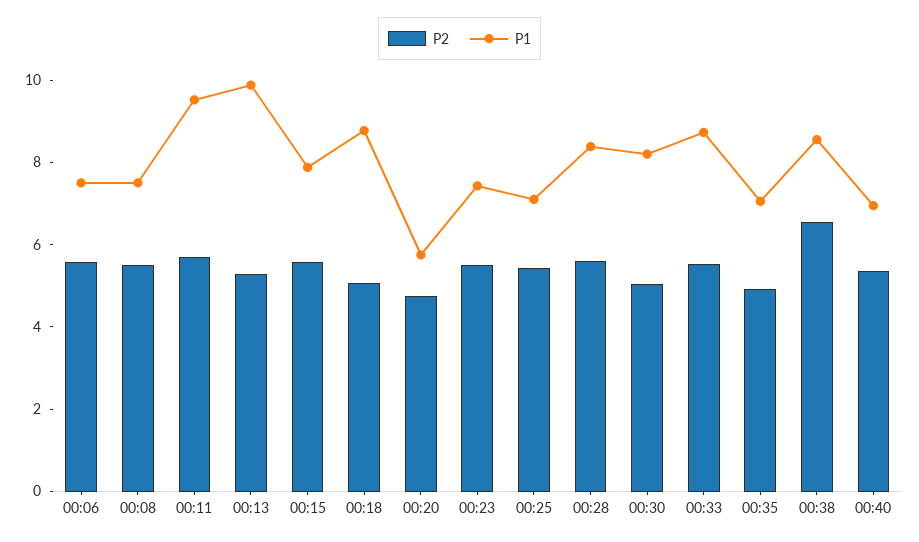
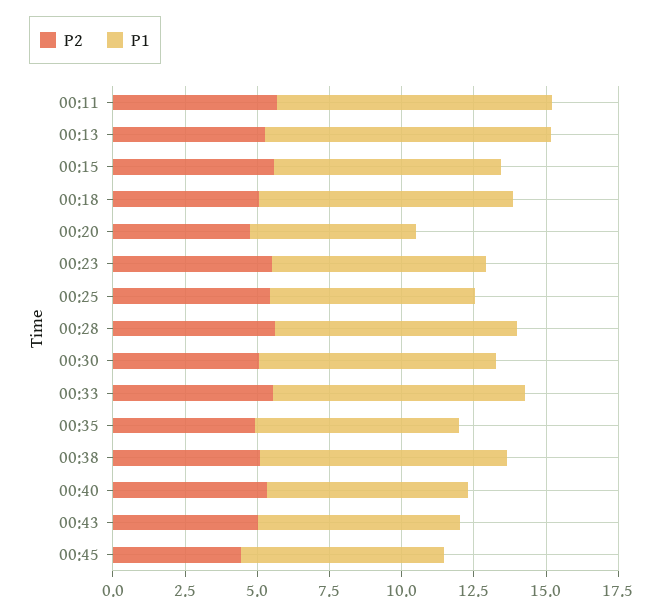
P2, 00:06: 5.5 -> none
P1, 00:06: 7.5 -> none
P2, 00:08: 5.5 -> none
P1, 00:08: 7.5 -> none
P2, 00:38: 6.5 -> 5
P2, 00:43: none -> 5
P1, 00:43: none -> 7
P2, 00:45: none -> 4.5
P1, 00:45: none -> 7

